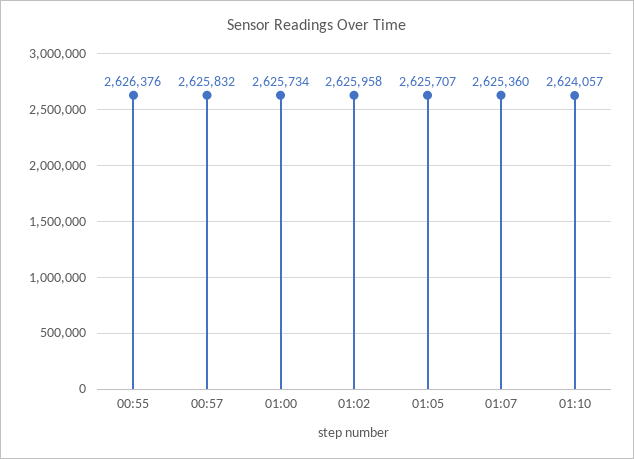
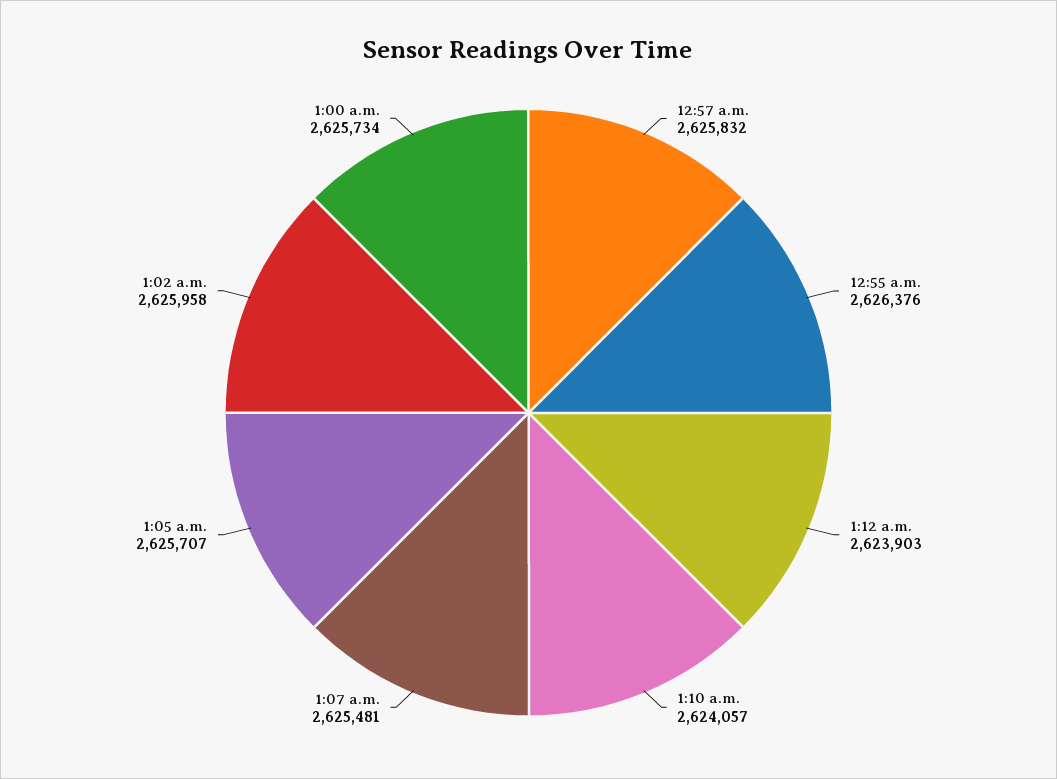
01:07: 2625360 -> 2625481
1:12 a.m.: none -> 2623903

